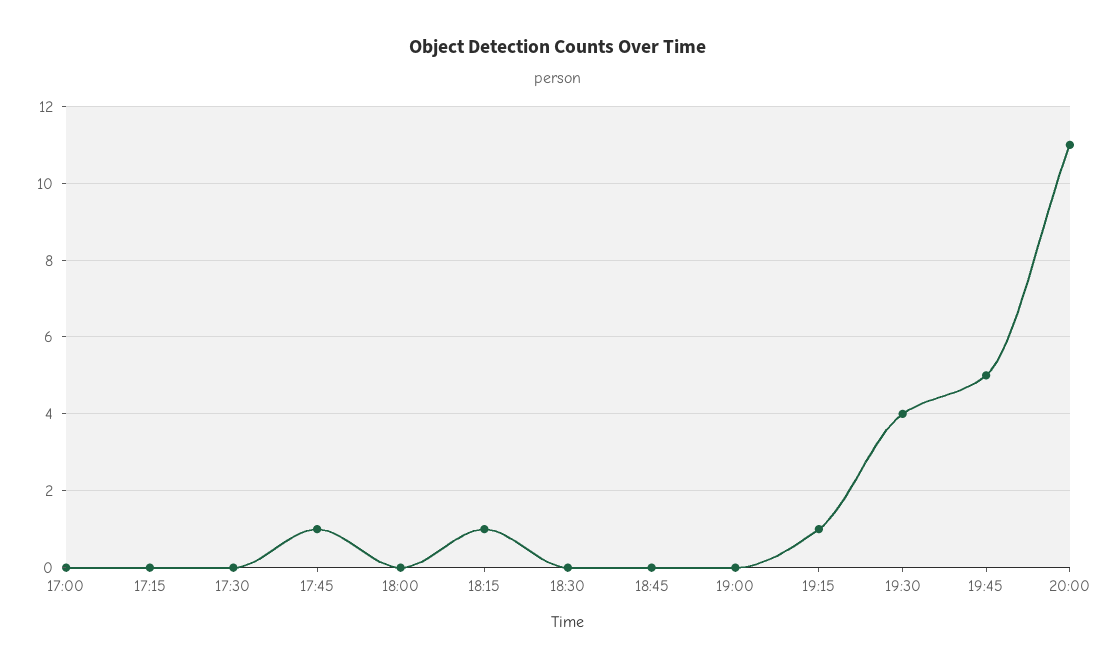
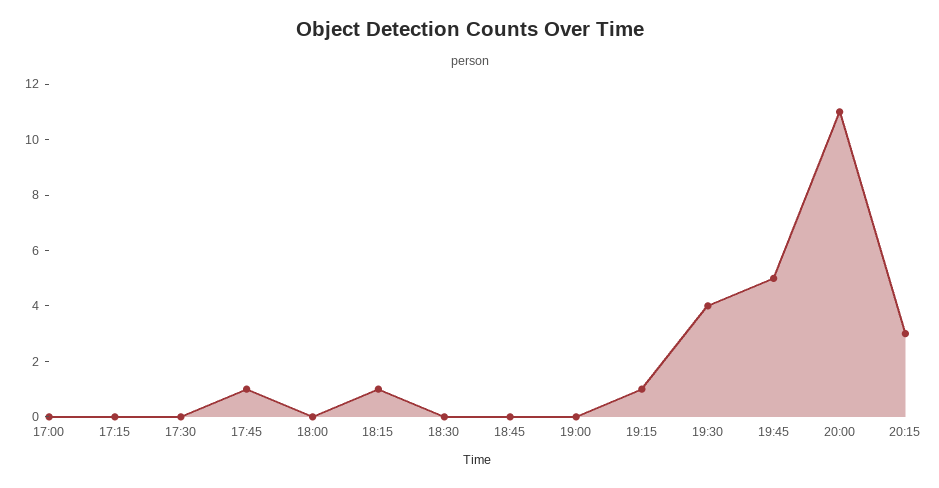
20:15: none -> 3

